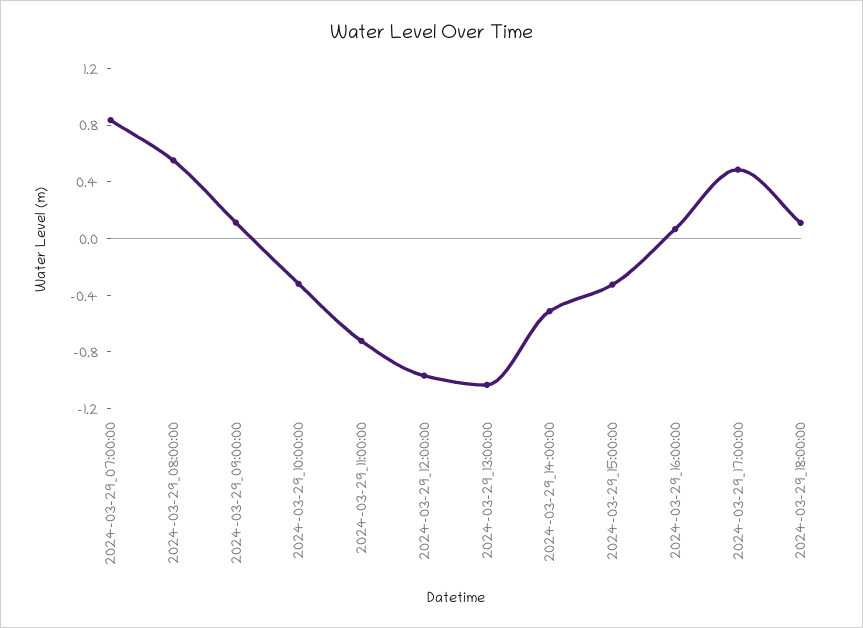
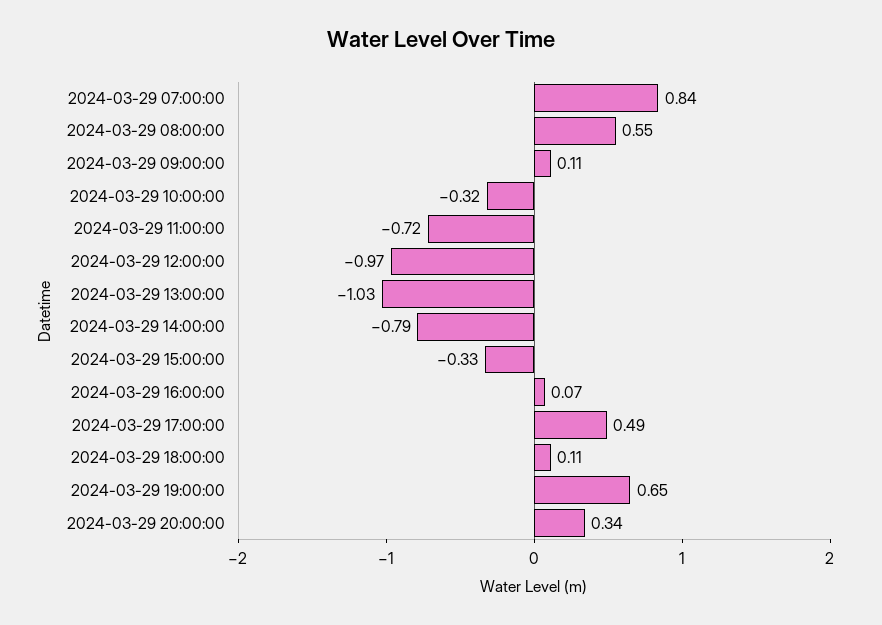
2024-03-29_14:00:00: -0.5 -> -0.79
2024-03-29 19:00:00: none -> 0.65
2024-03-29 20:00:00: none -> 0.34

